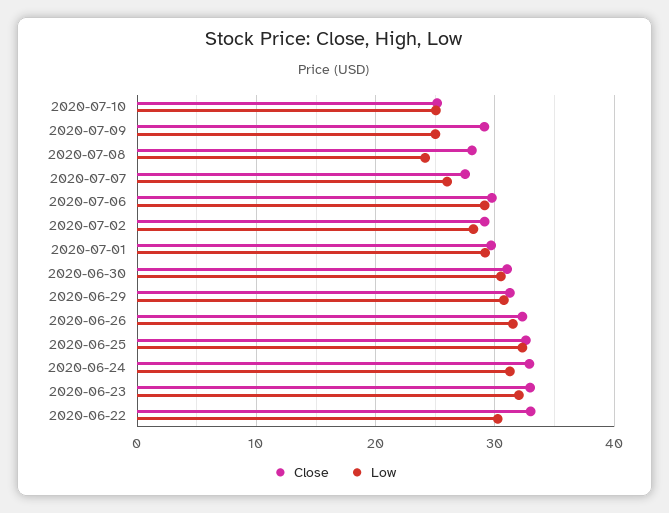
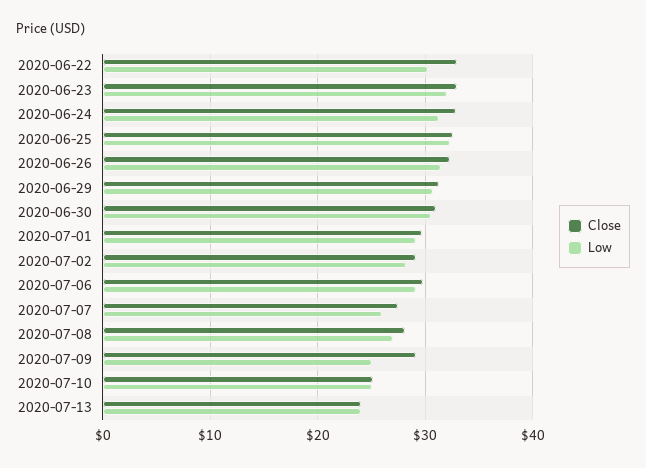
Low, 2020-07-08: 24 -> 27
Close, 2020-07-13: none -> 24
Low, 2020-07-13: none -> 24

